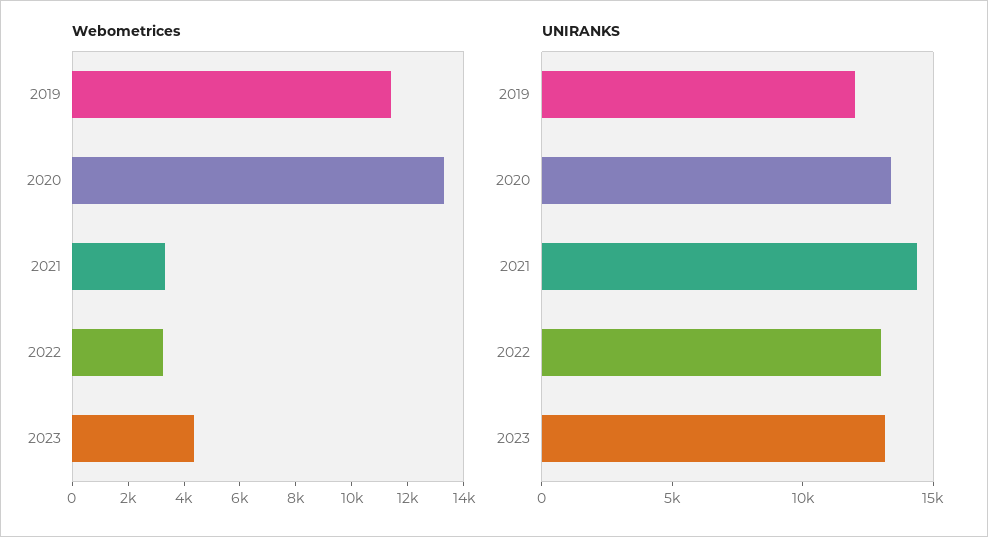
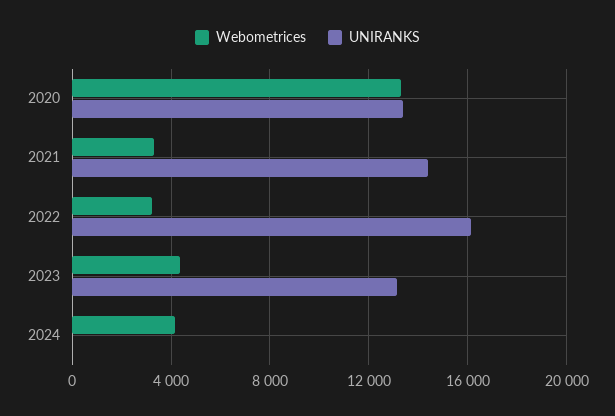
Webometrices, 2019: 11500 -> none
UNIRANKS, 2019: 12000 -> none
UNIRANKS, 2022: 13000 -> 16000
Webometrices, 2024: none -> 4000
UNIRANKS, 2024: none -> 0

